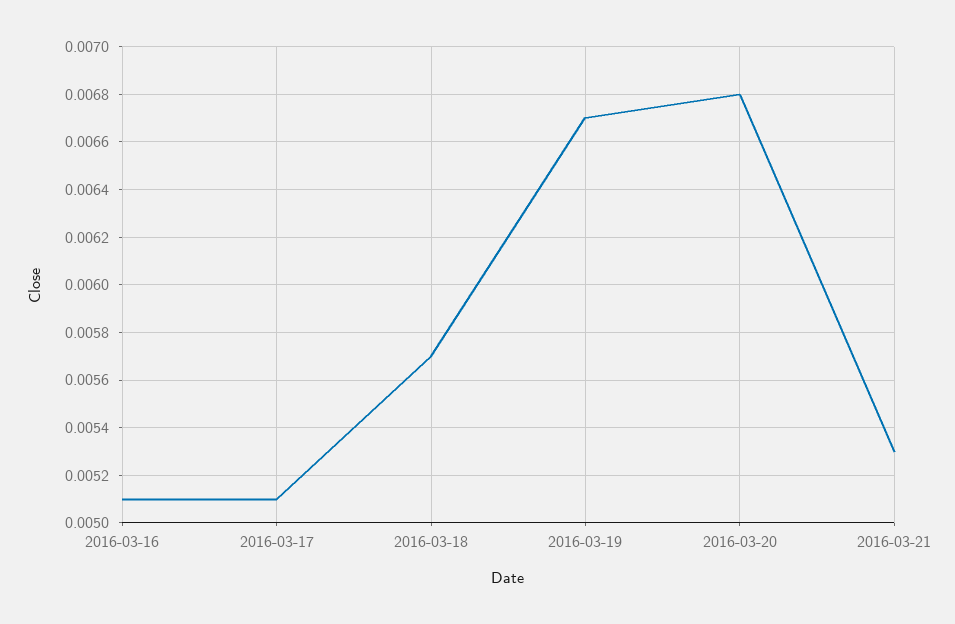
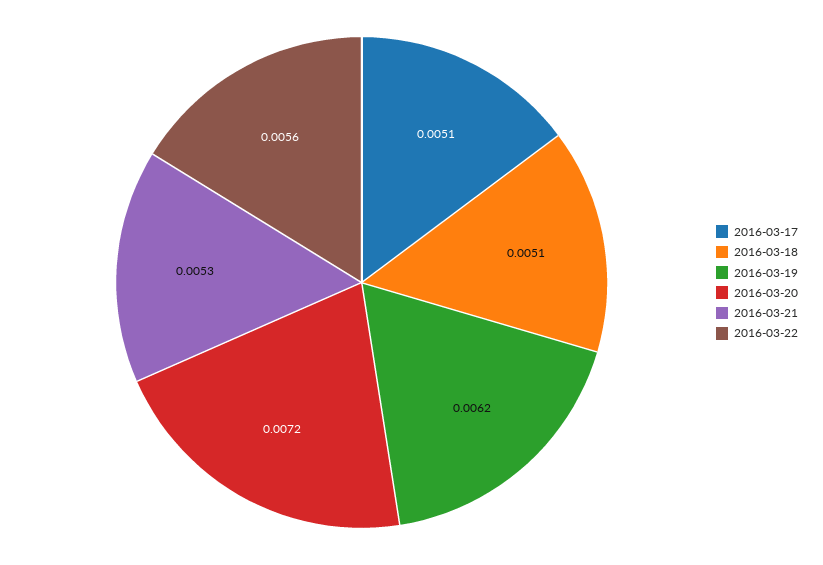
2016-03-16: 0.0051 -> none
2016-03-18: 0.0057 -> 0.0051
2016-03-19: 0.0067 -> 0.0062
2016-03-20: 0.0068 -> 0.0072
2016-03-22: none -> 0.0056

